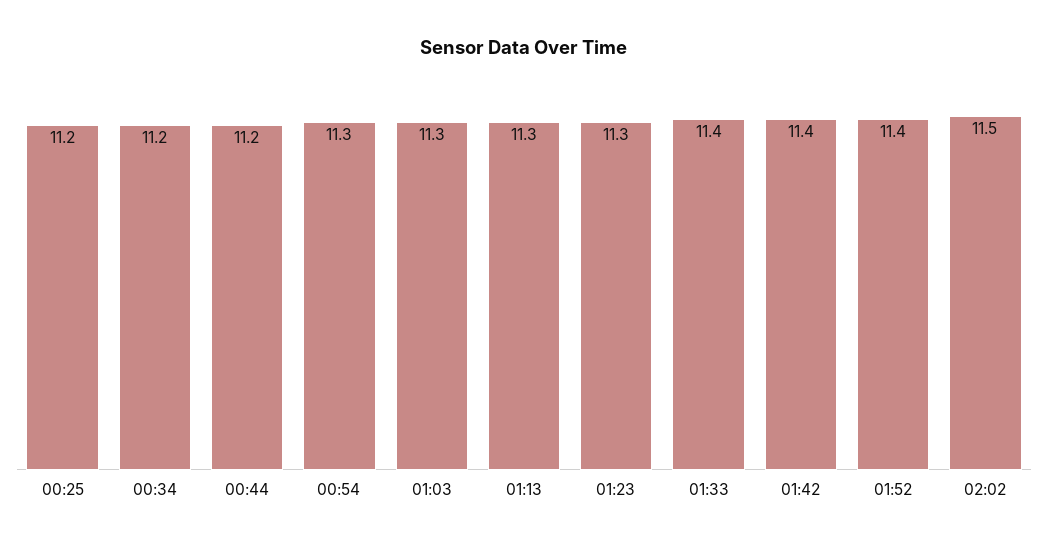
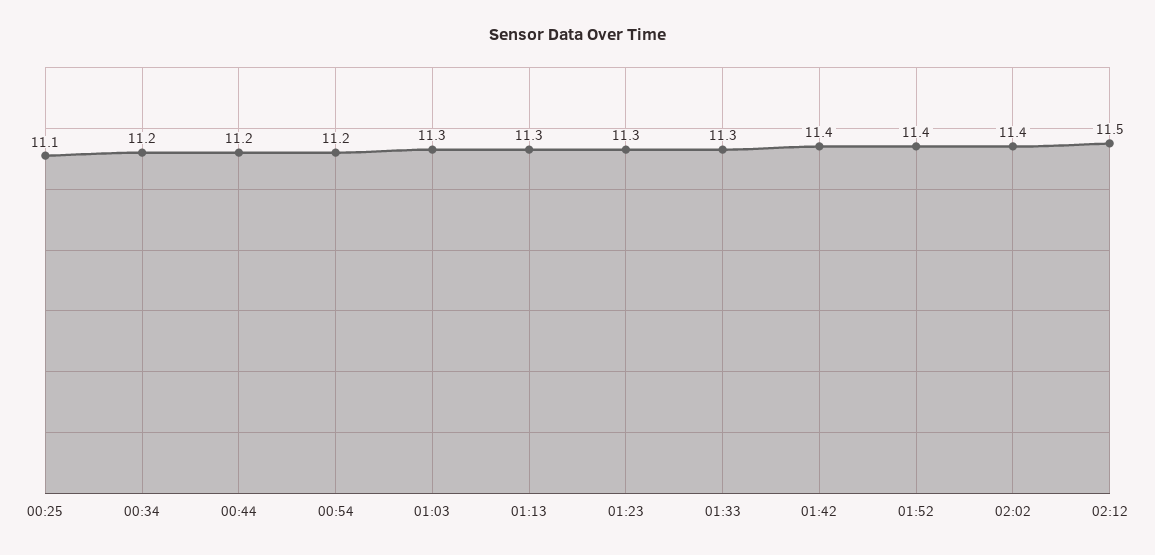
00:25: 11.2 -> 11.1
00:54: 11.3 -> 11.2
01:33: 11.4 -> 11.3
02:02: 11.5 -> 11.4
02:12: none -> 11.5

